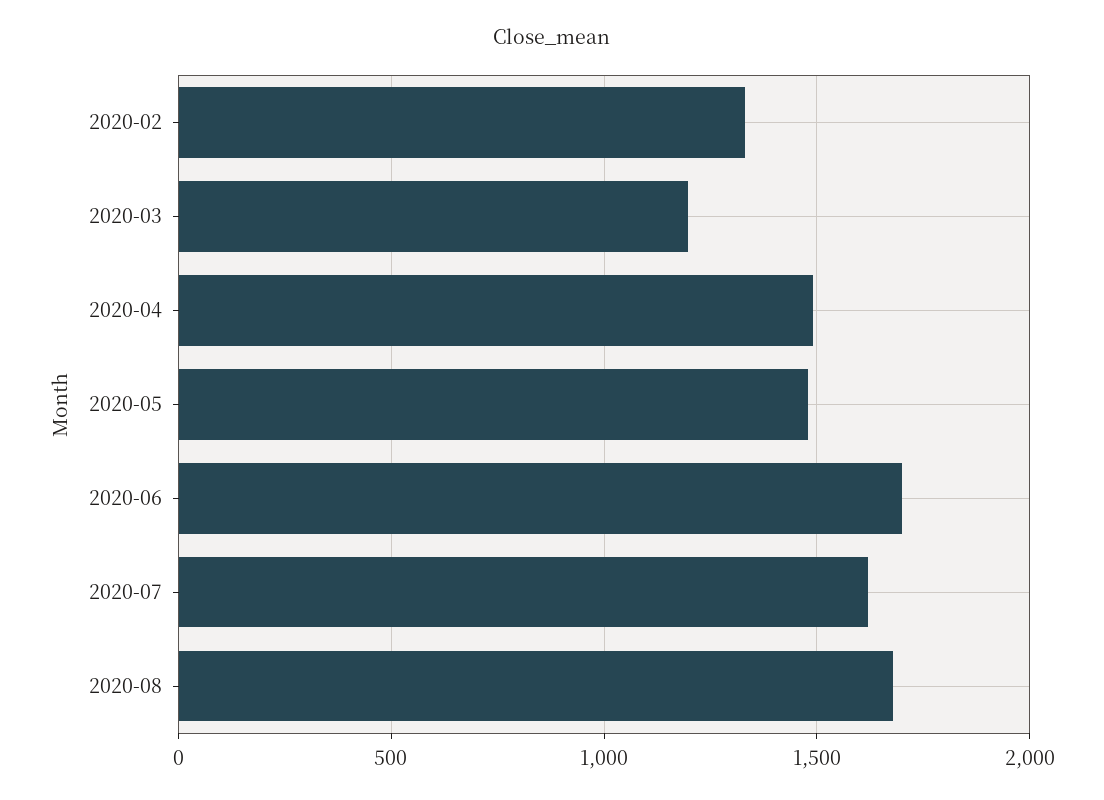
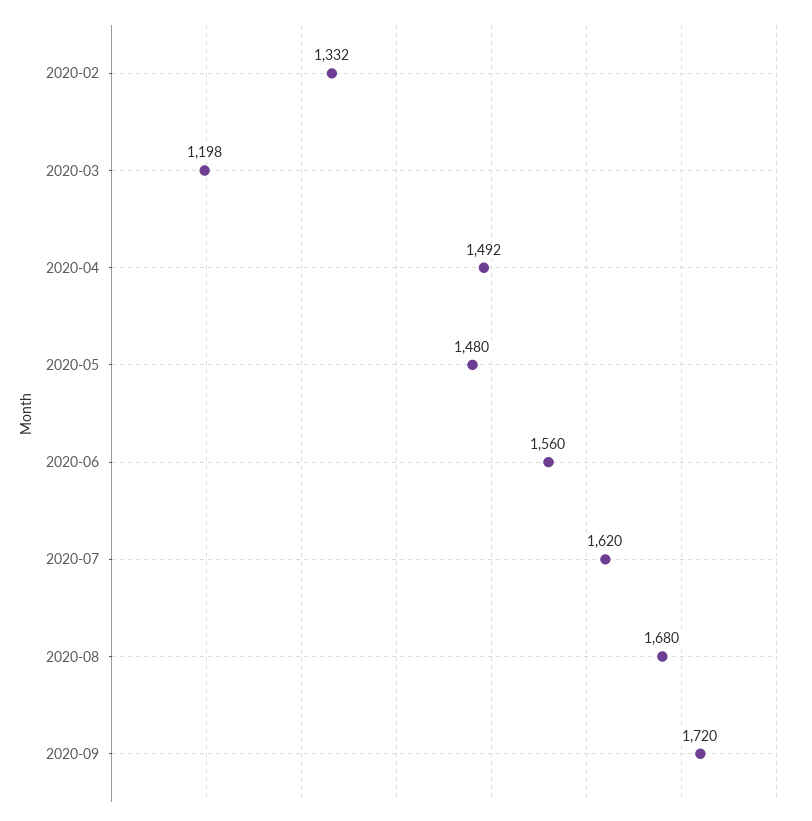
2020-06: 1700 -> 1560
2020-09: none -> 1720

